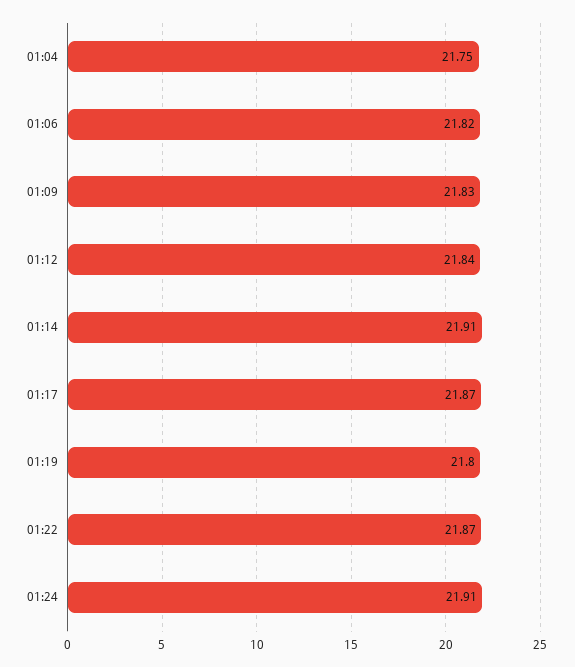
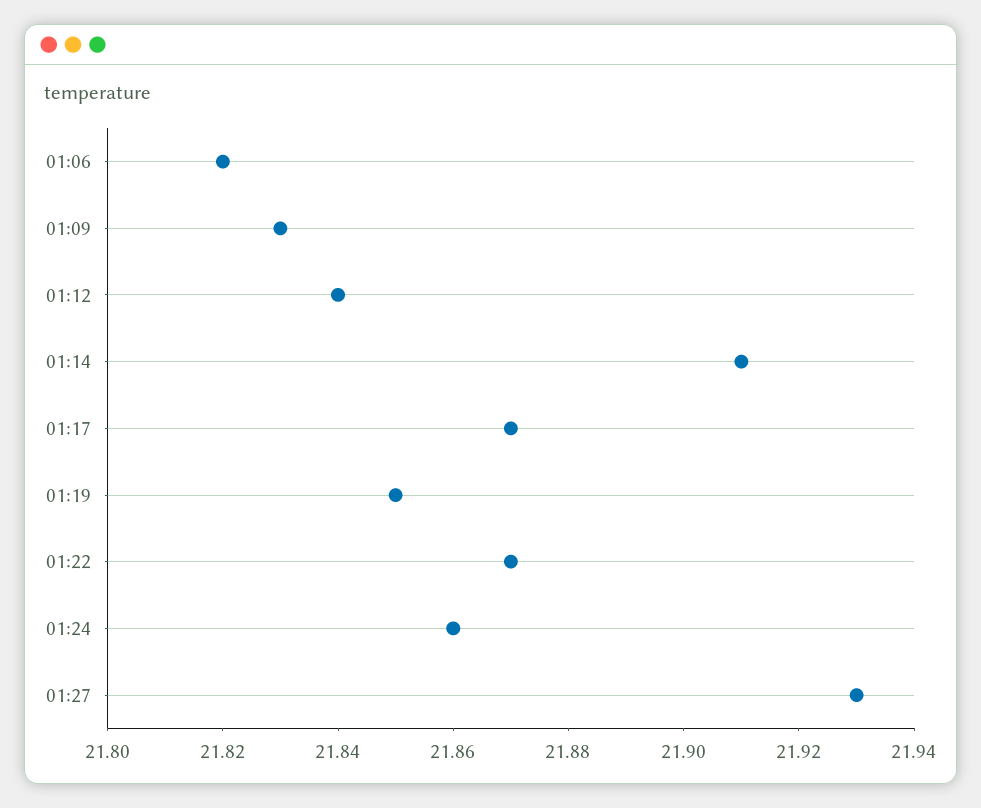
01:04: 21.75 -> none
01:19: 21.8 -> 21.85
01:24: 21.91 -> 21.86
01:27: none -> 21.93

